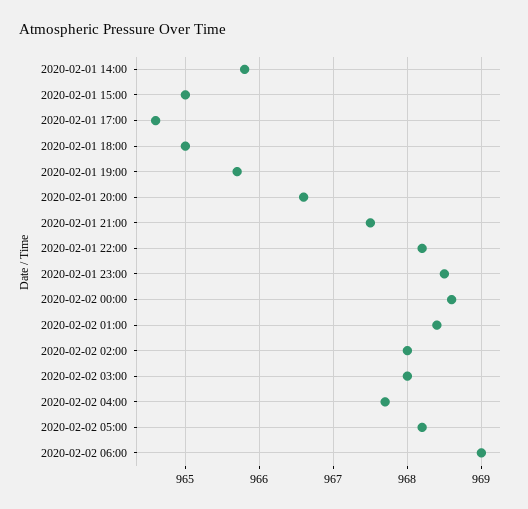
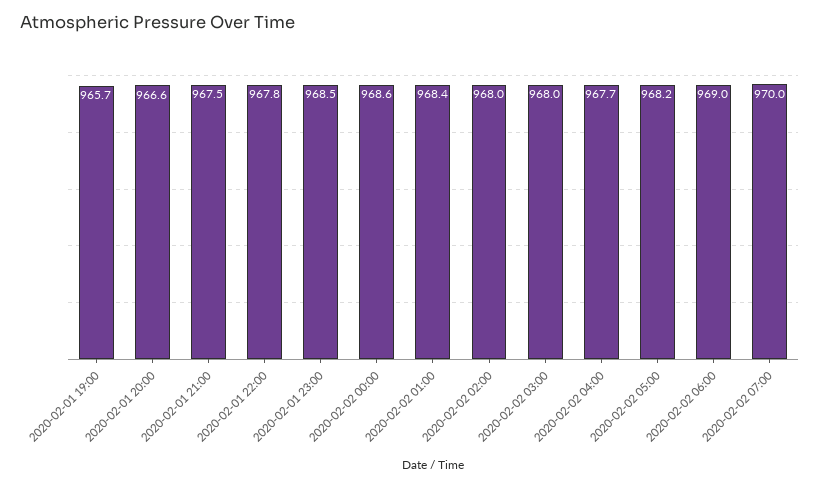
2020-02-01 14:00: 965.8 -> none
2020-02-01 15:00: 965 -> none
2020-02-01 17:00: 964.6 -> none
2020-02-01 18:00: 965 -> none
2020-02-01 22:00: 968.2 -> 967.8
2020-02-02 07:00: none -> 970

